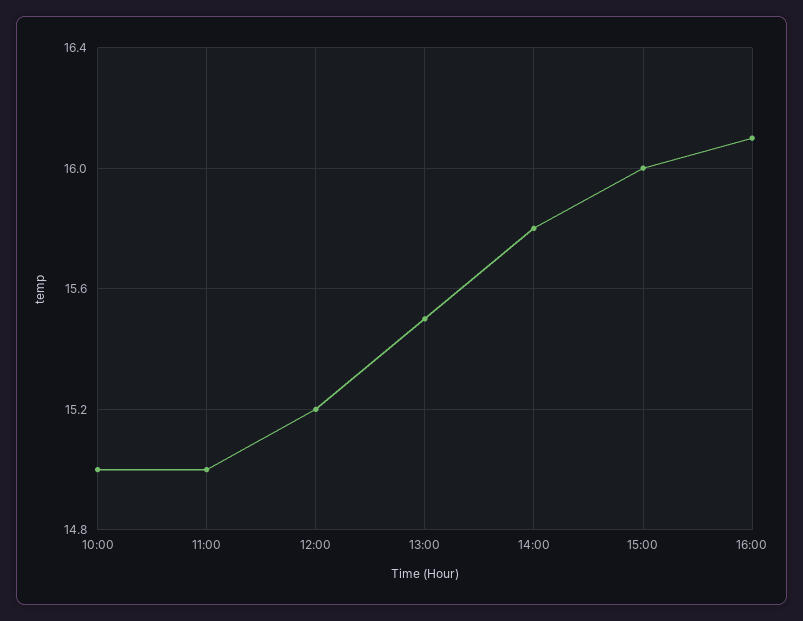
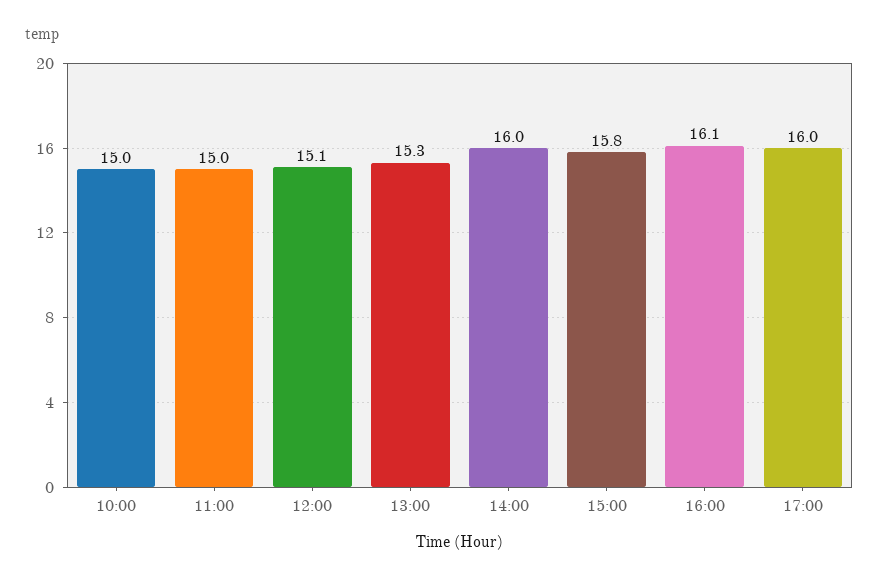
12:00: 15.2 -> 15.1
13:00: 15.5 -> 15.3
14:00: 15.8 -> 16
15:00: 16 -> 15.8
17:00: none -> 16

